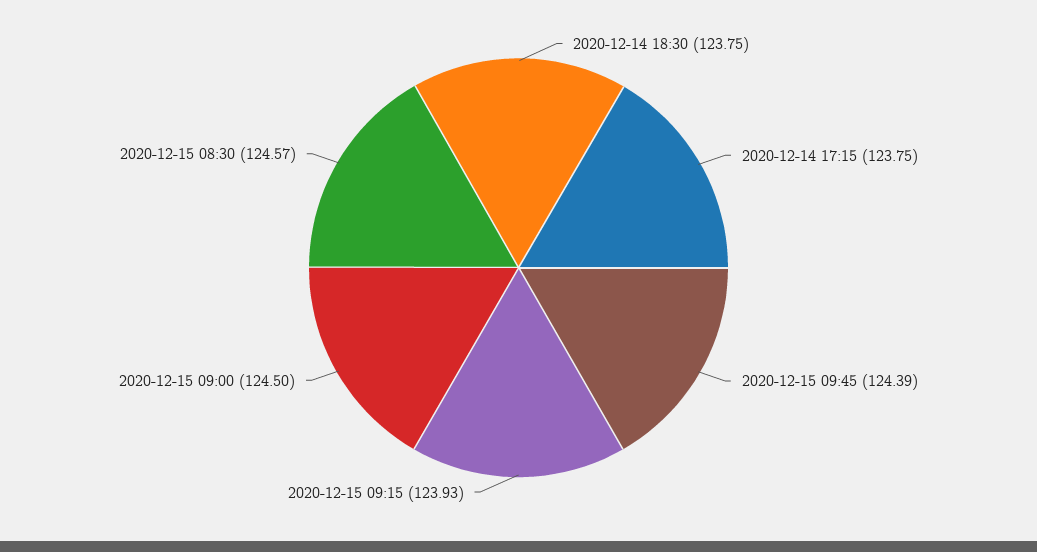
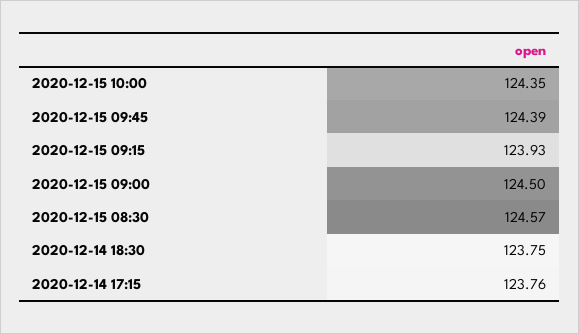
2020-12-14 17:15: 123.75 -> 123.76
2020-12-15 10:00: none -> 124.35

